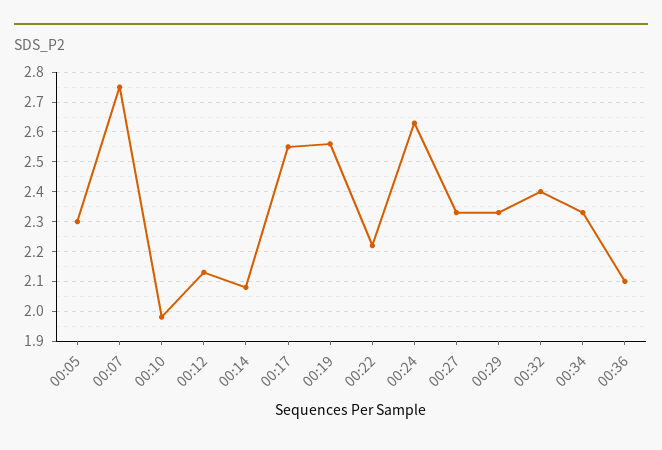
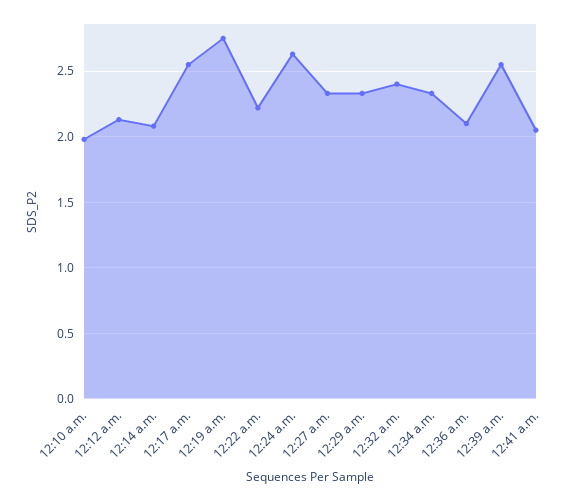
00:05: 2.3 -> none
00:07: 2.75 -> none
00:19: 2.55 -> 2.75
12:39 a.m.: none -> 2.55
12:41 a.m.: none -> 2.05

